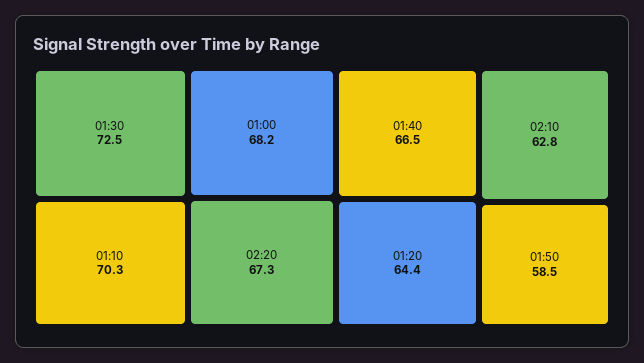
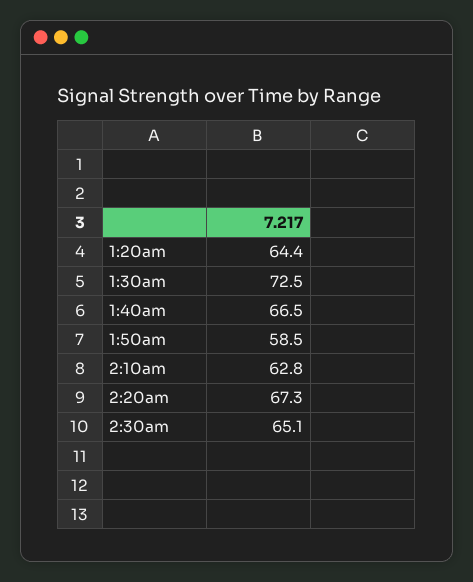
01:10: 70.3 -> none
01:00: 68.2 -> none
2:30am: none -> 65.1

